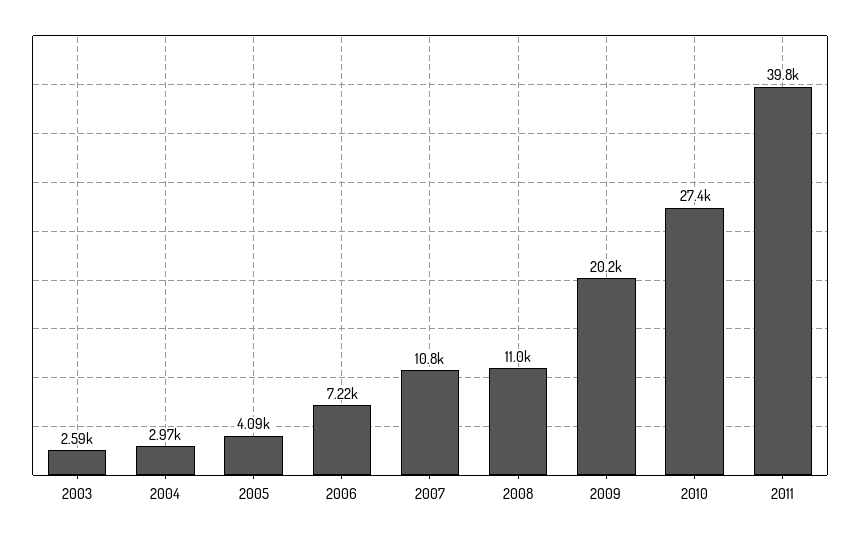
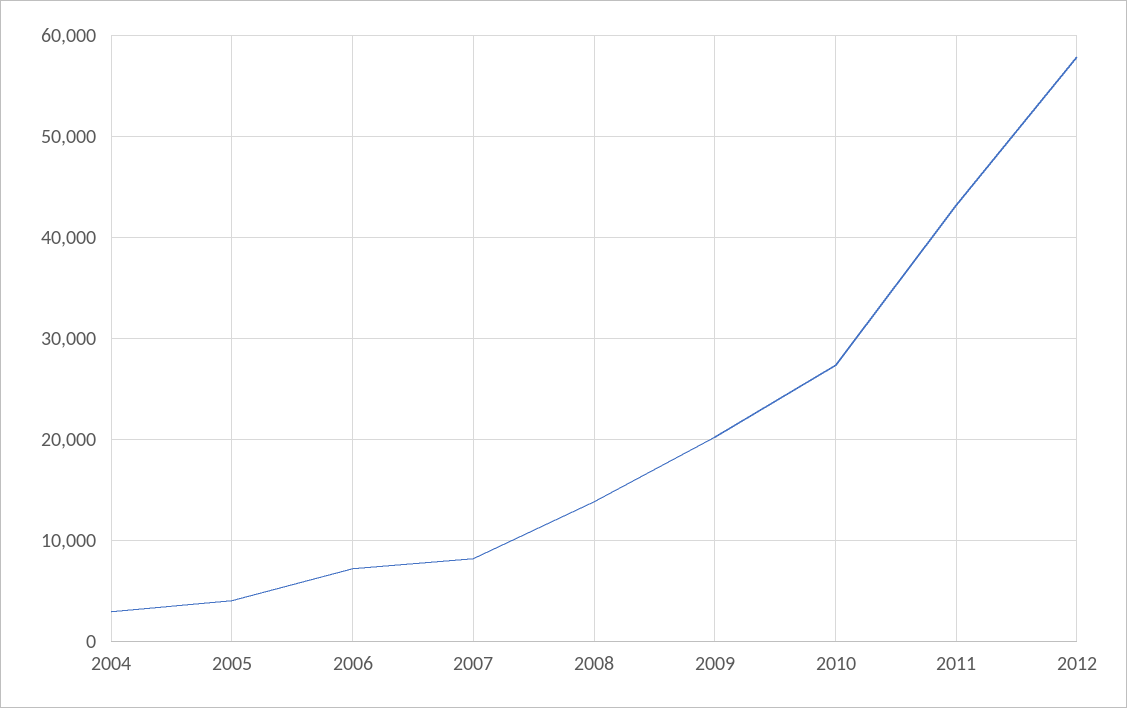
2003: 2590 -> none
2007: 10800 -> 8000
2008: 11000 -> 14000
2011: 39800 -> 43000
2012: none -> 58000

